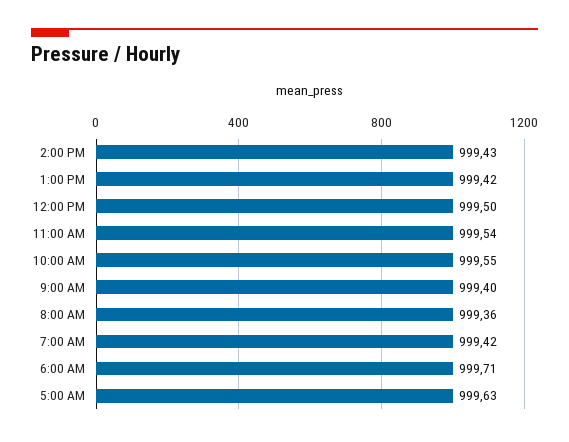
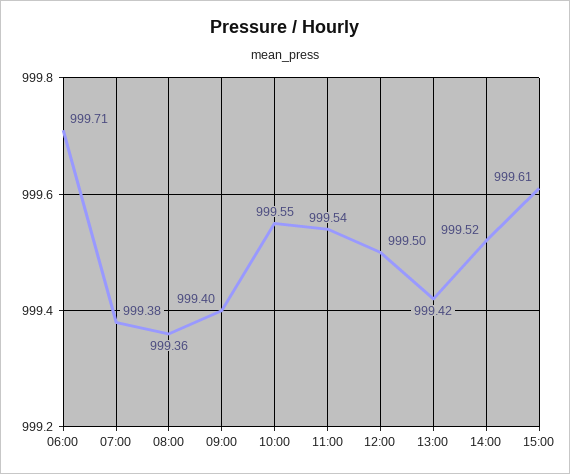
2:00 PM: 999.43 -> 999.52
7:00 AM: 999.42 -> 999.38
5:00 AM: 999.63 -> none
15:00: none -> 999.61

